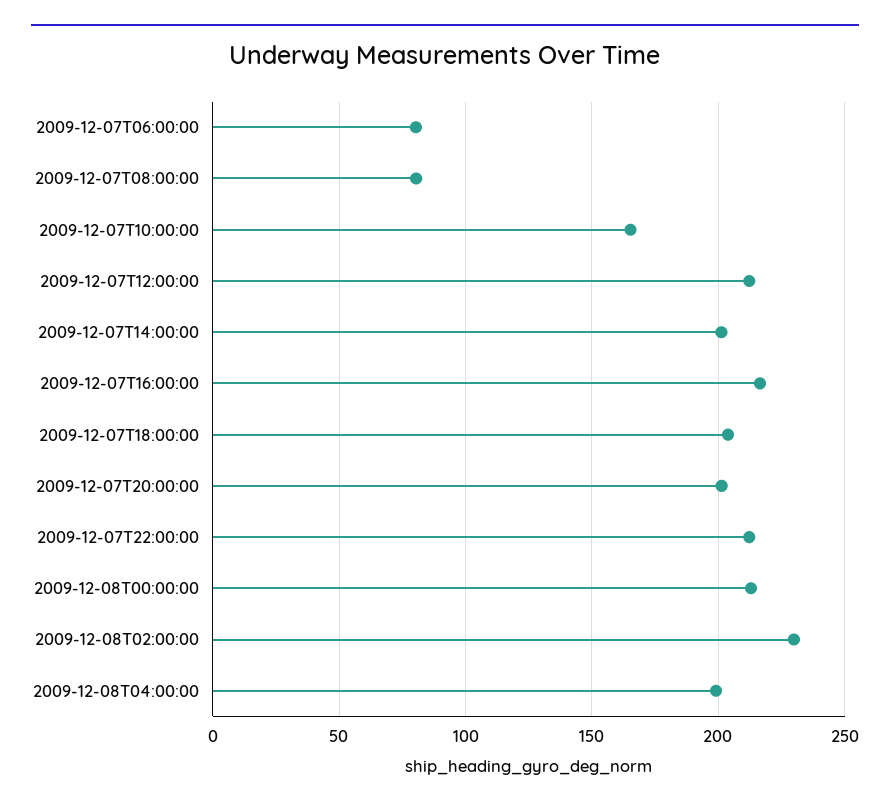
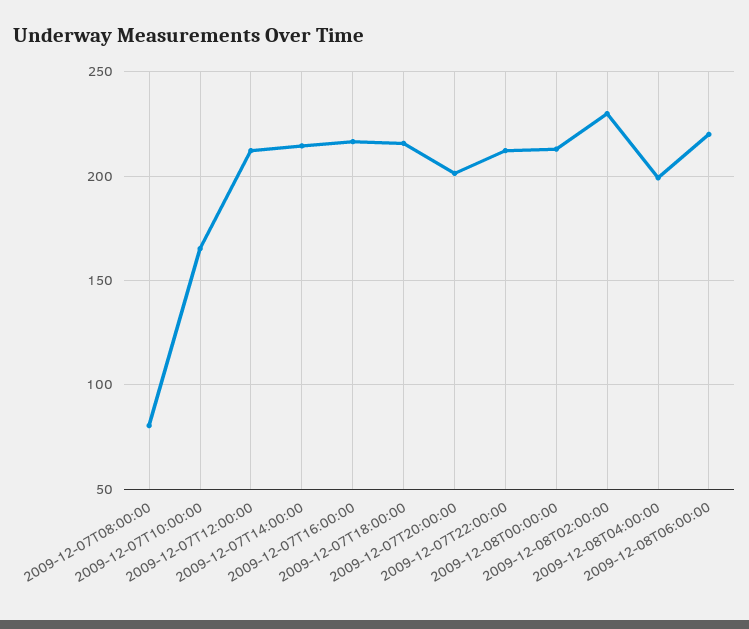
2009-12-07T06:00:00: 80 -> none
2009-12-07T14:00:00: 200 -> 215
2009-12-07T18:00:00: 205 -> 215
2009-12-08T06:00:00: none -> 220

